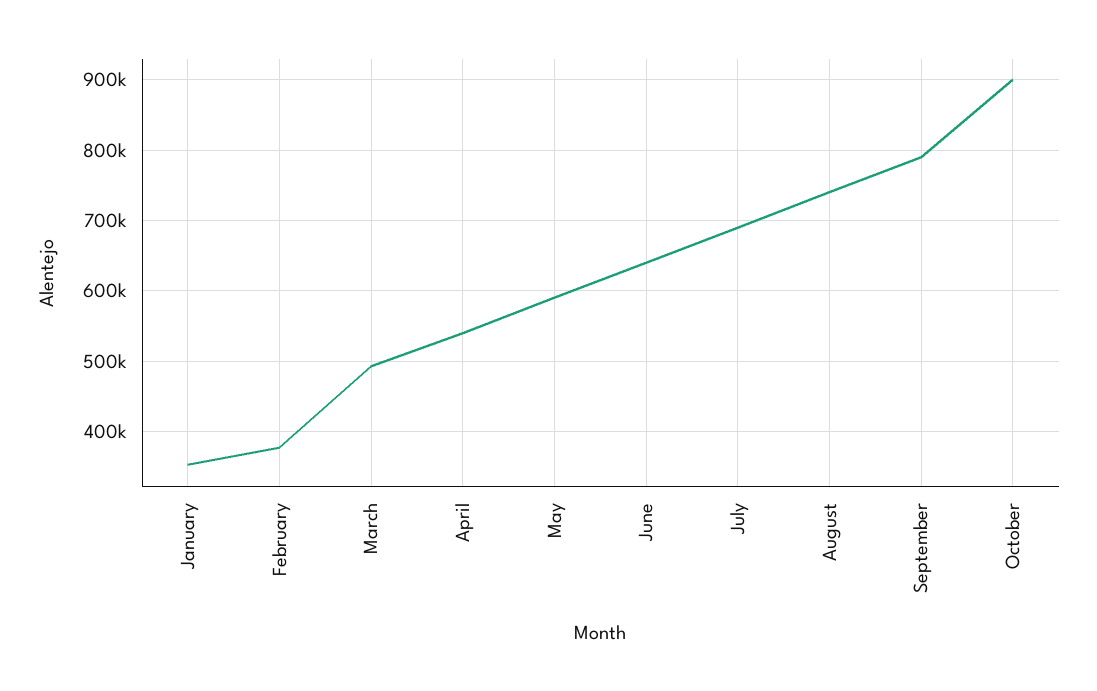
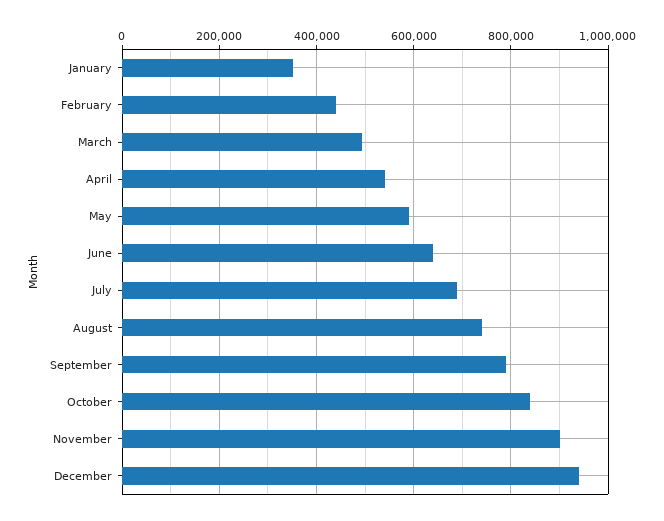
February: 380000 -> 440000
October: 900000 -> 840000
November: none -> 900000
December: none -> 940000

